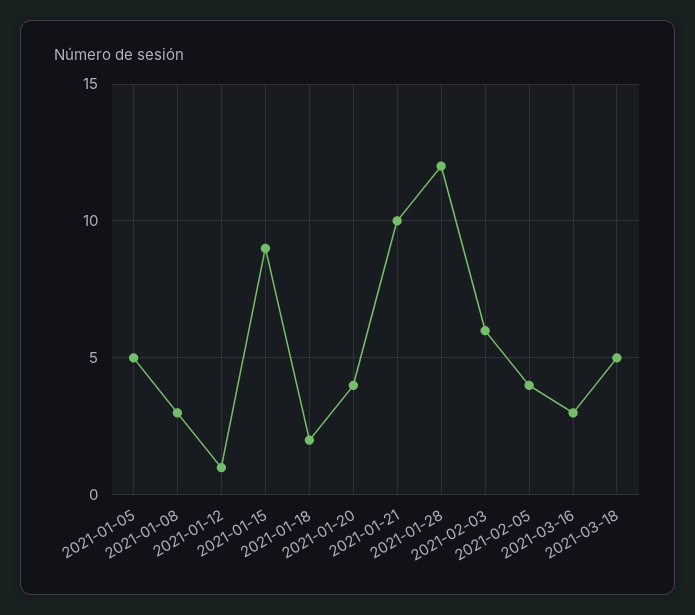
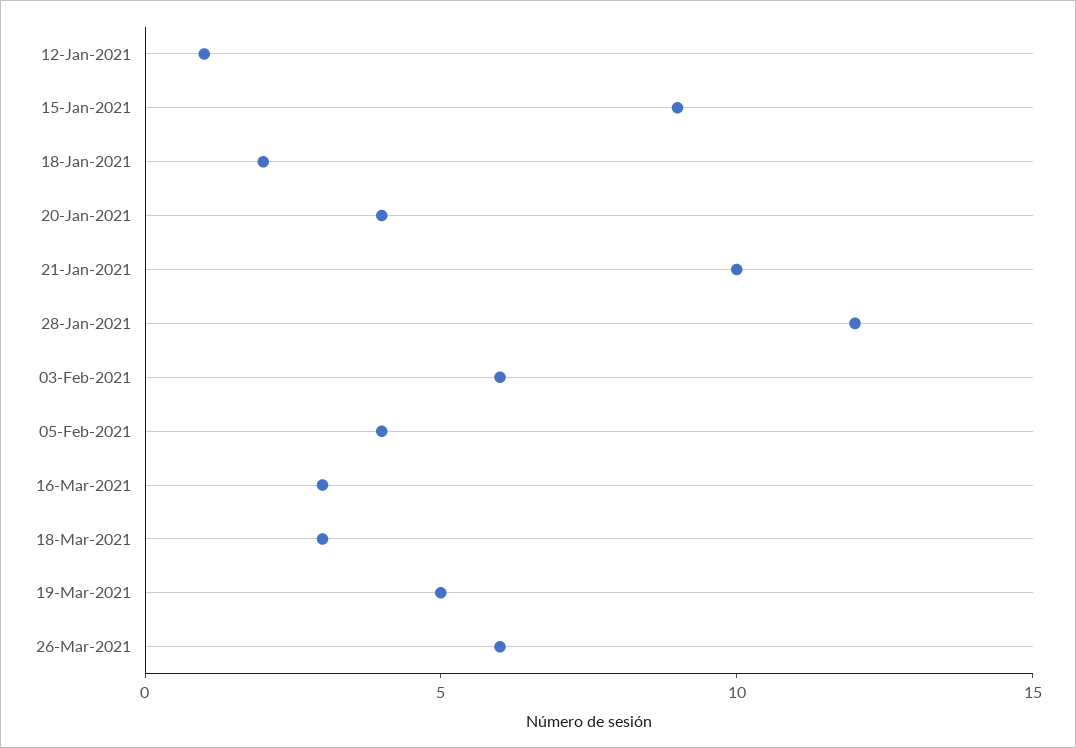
2021-01-05: 5 -> none
2021-01-08: 3 -> none
2021-03-18: 5 -> 3
19-Mar-2021: none -> 5
26-Mar-2021: none -> 6

